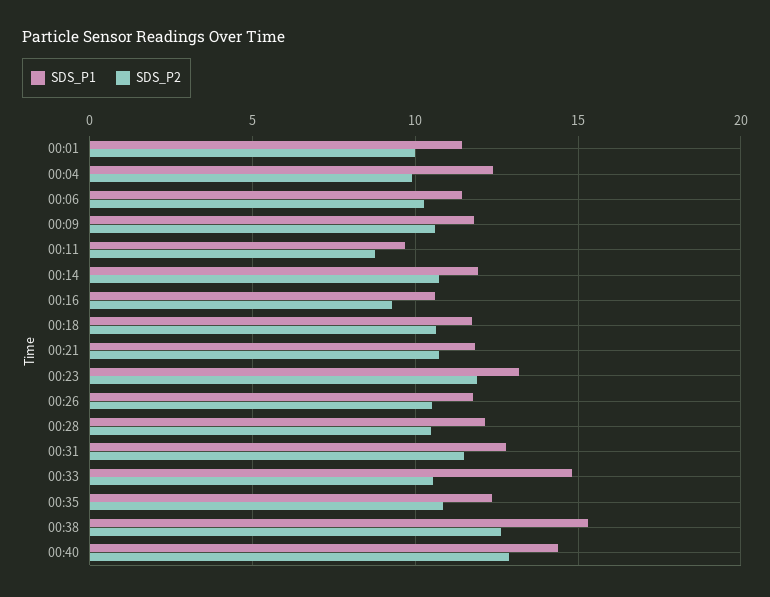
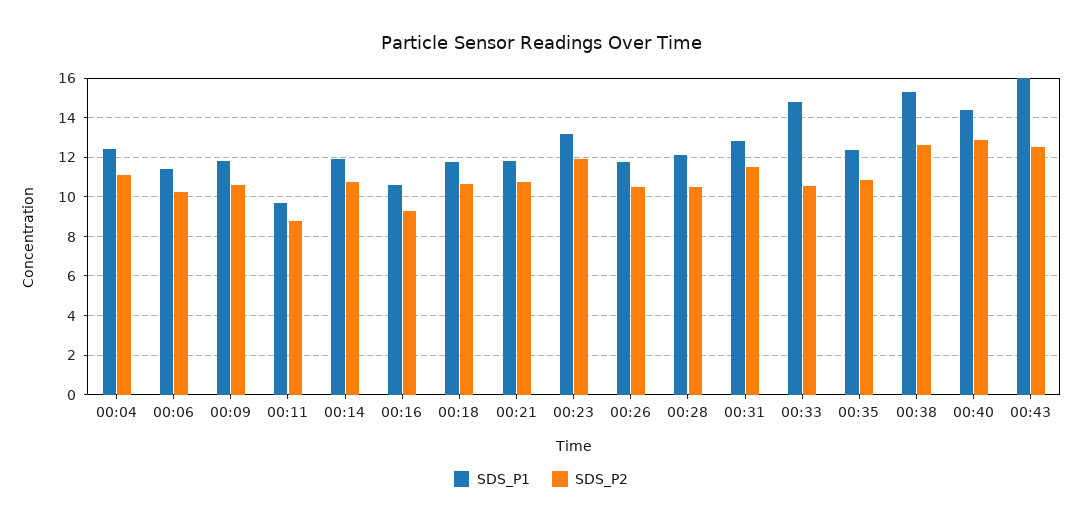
SDS_P1, 00:01: 11.5 -> none
SDS_P2, 00:01: 10 -> none
SDS_P2, 00:04: 10 -> 11
SDS_P1, 00:43: none -> 16
SDS_P2, 00:43: none -> 12.5

